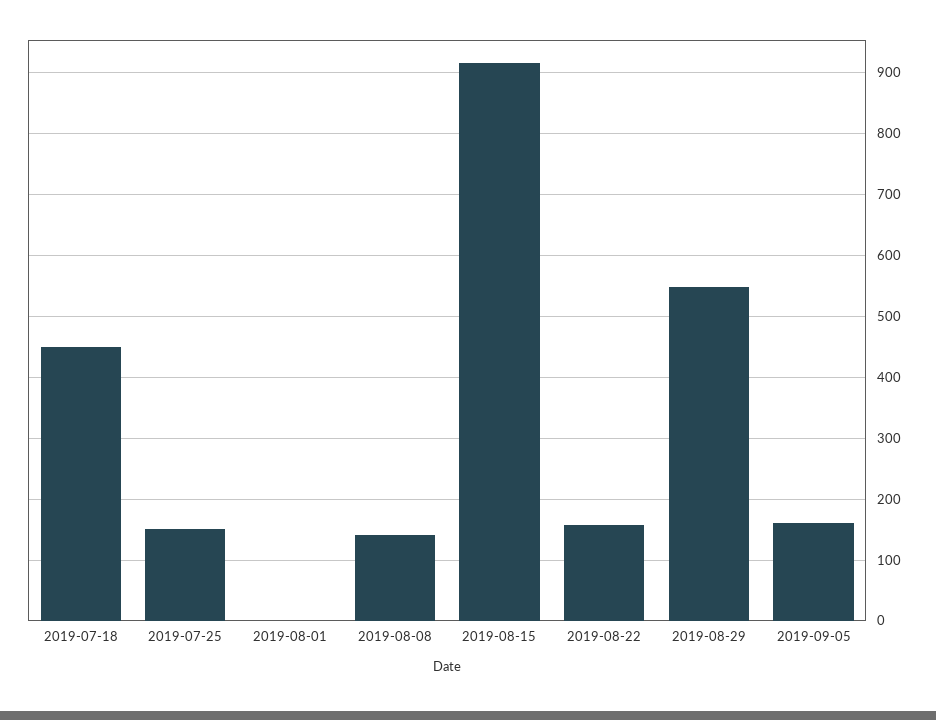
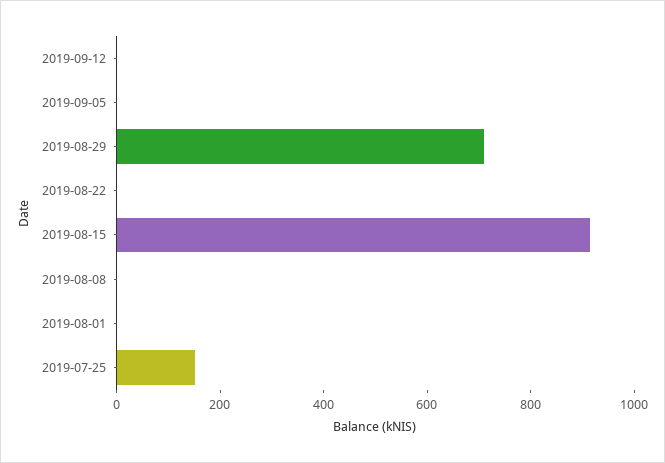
2019-07-18: 450 -> none
2019-08-08: 140 -> 0
2019-08-22: 160 -> 0
2019-08-29: 550 -> 700
2019-09-05: 160 -> 0
2019-09-12: none -> 0

